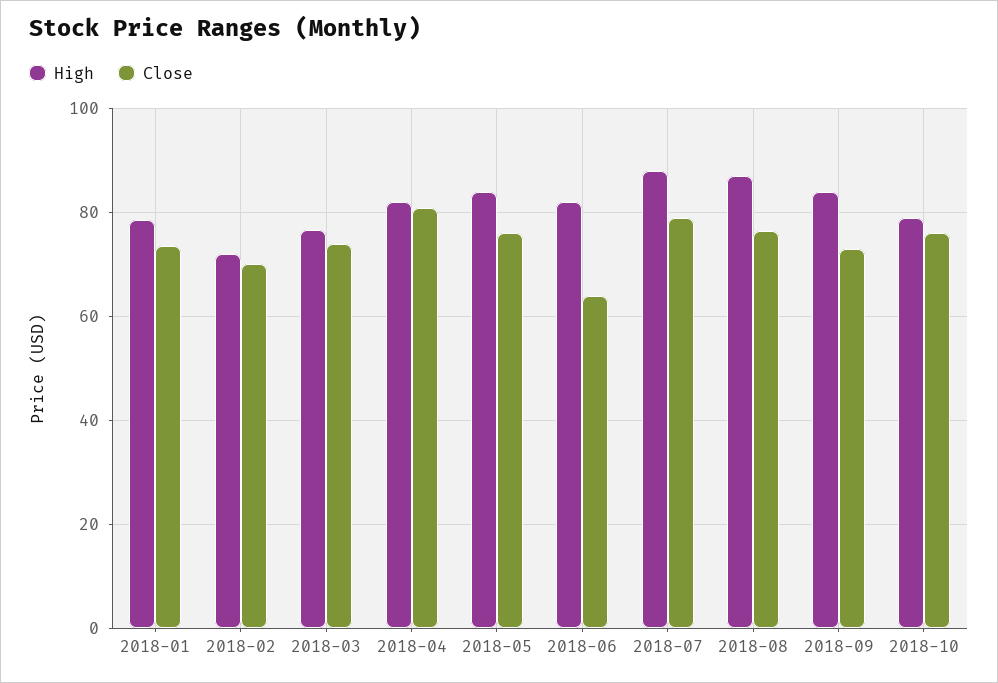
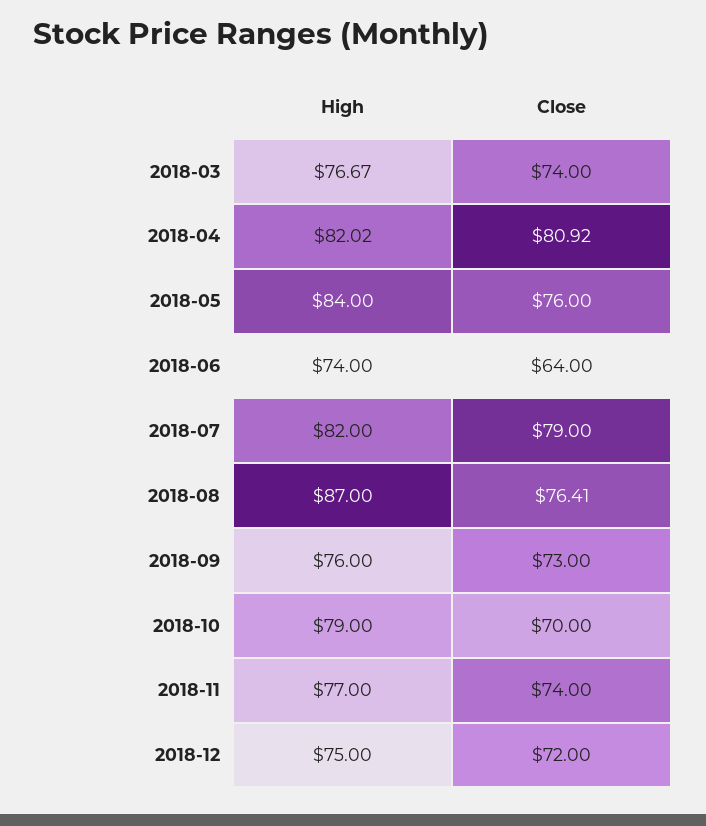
High, 2018-01: 78 -> none
Close, 2018-01: 74 -> none
High, 2018-02: 72 -> none
Close, 2018-02: 70 -> none
High, 2018-06: 82 -> 74
High, 2018-07: 88 -> 82
High, 2018-09: 84 -> 76
Close, 2018-10: 76 -> 70
High, 2018-11: none -> 77
Close, 2018-11: none -> 74
High, 2018-12: none -> 75
Close, 2018-12: none -> 72

